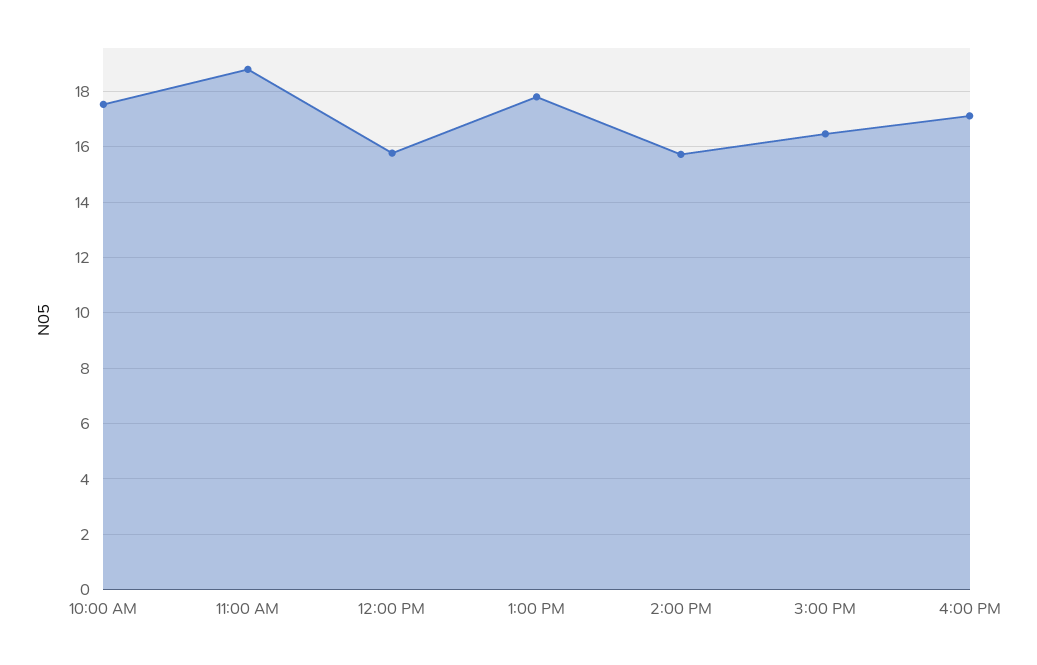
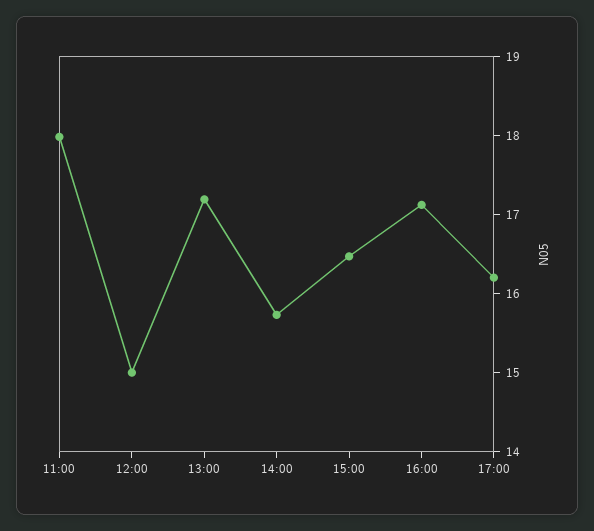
10:00 AM: 17.5 -> none
11:00 AM: 18.75 -> 18
12:00 PM: 15.75 -> 15
1:00 PM: 17.75 -> 17.2
17:00: none -> 16.2

